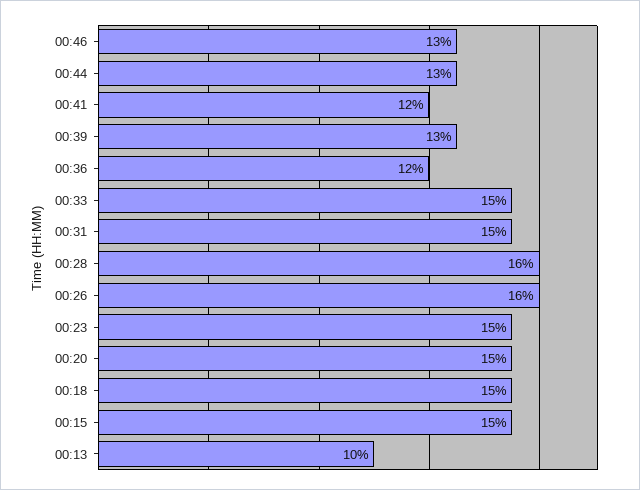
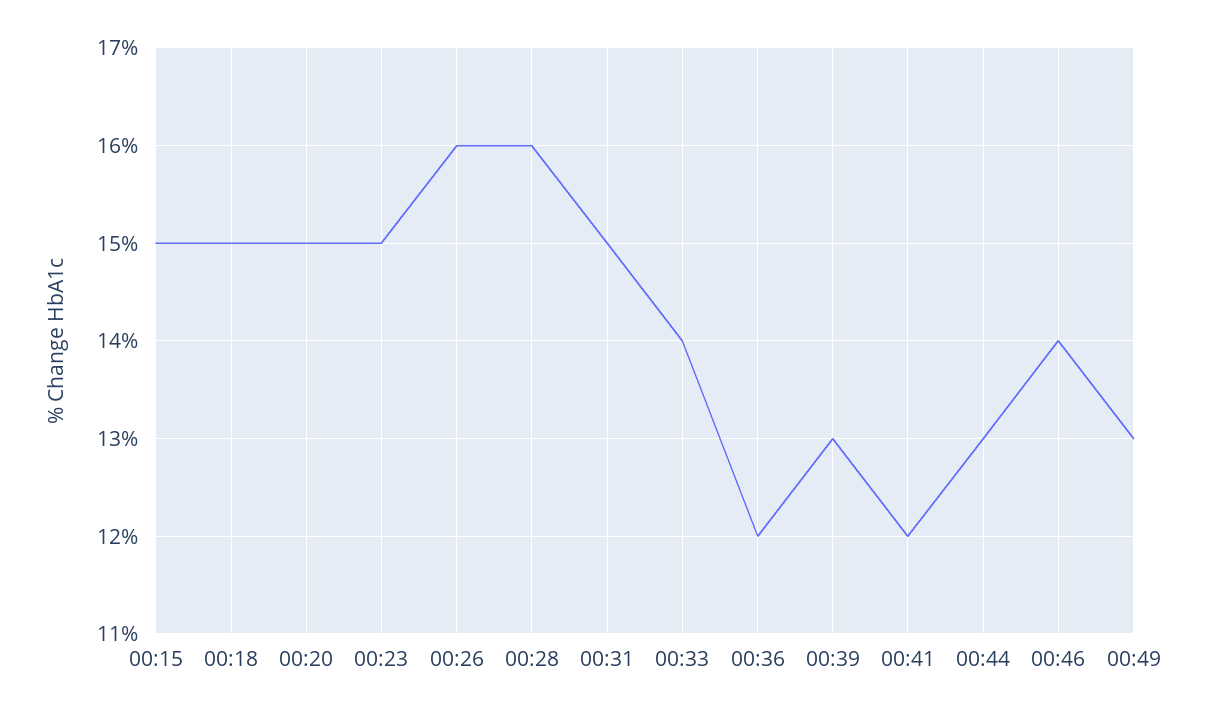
00:46: 13 -> 14
00:33: 15 -> 14
00:13: 10 -> none
00:49: none -> 13

